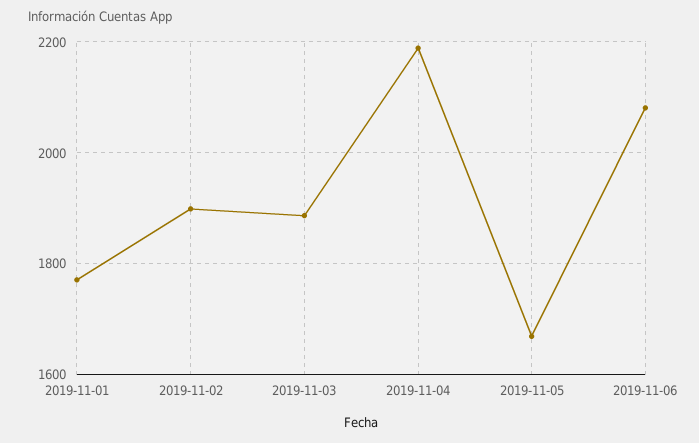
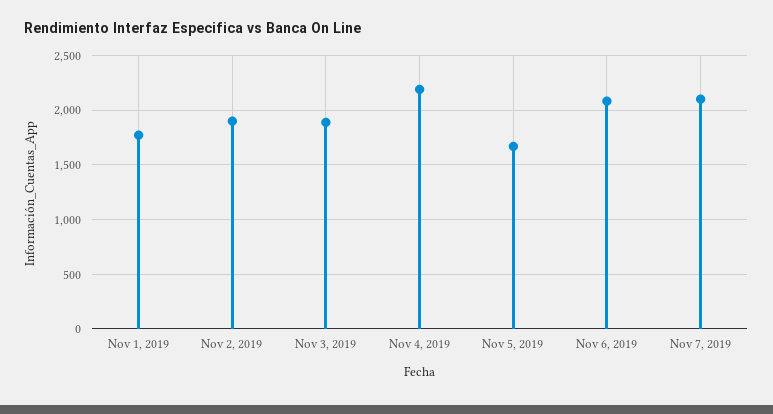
Nov 7, 2019: none -> 2100

